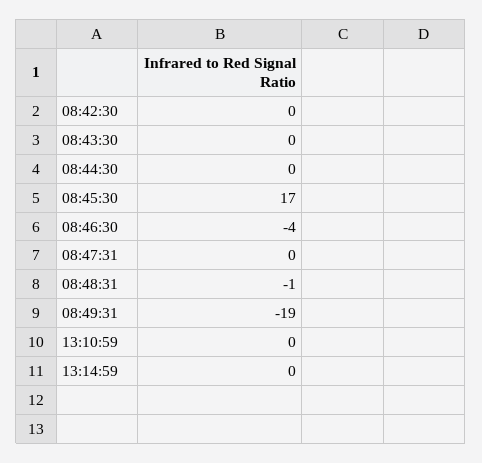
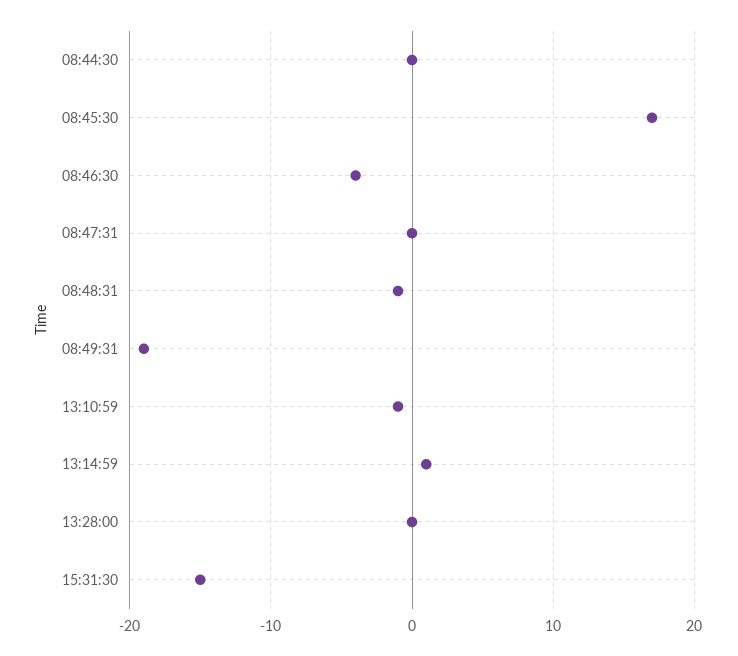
08:42:30: 0 -> none
08:43:30: 0 -> none
13:10:59: 0 -> -1
13:14:59: 0 -> 1
13:28:00: none -> 0
15:31:30: none -> -15

